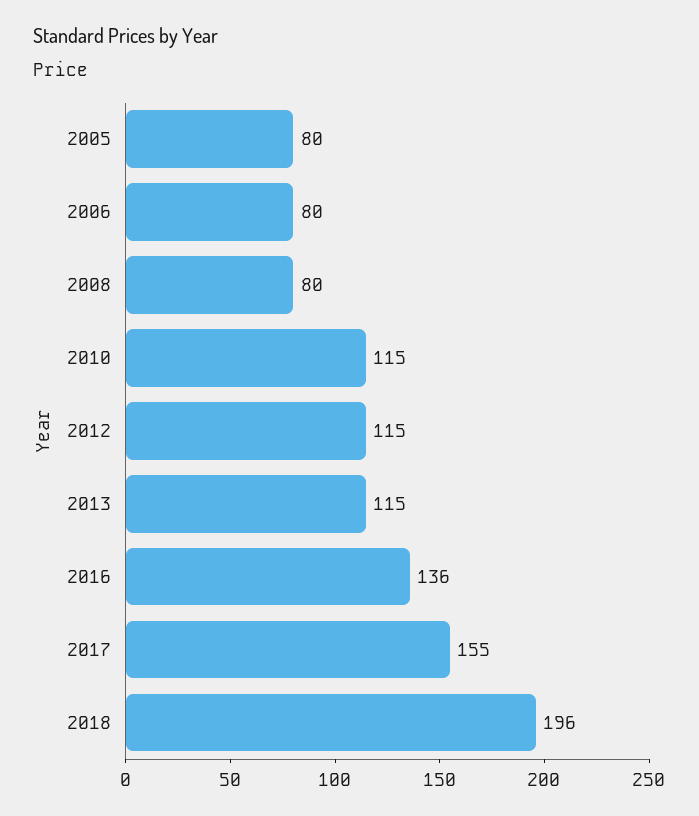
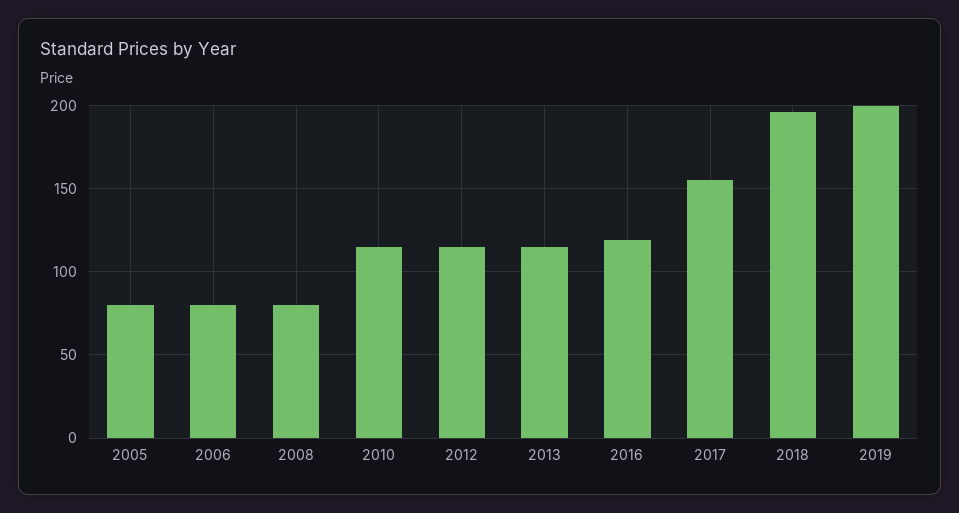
2016: 136 -> 120
2019: none -> 200

